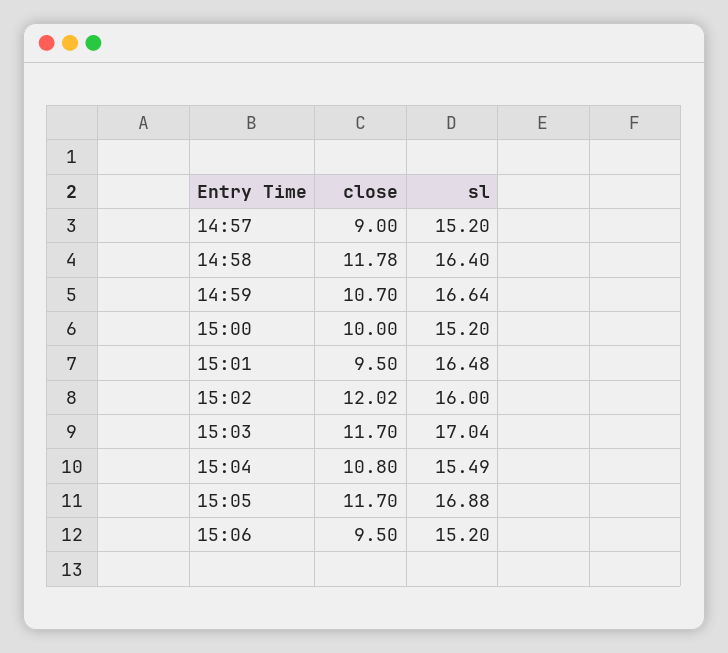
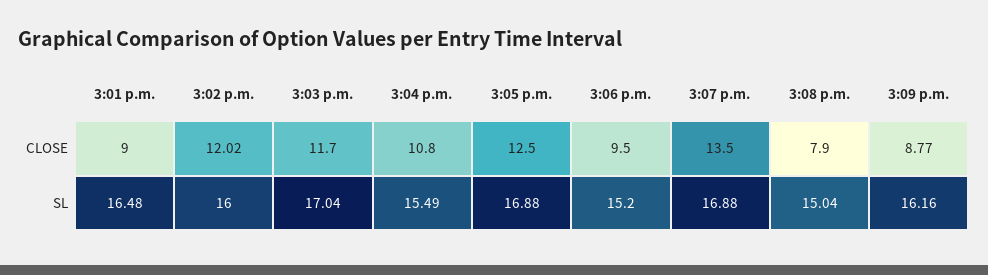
close, 14:57: 9 -> none
sl, 14:57: 15.2 -> none
close, 14:58: 11.78 -> none
sl, 14:58: 16.4 -> none
close, 14:59: 10.7 -> none
sl, 14:59: 16.64 -> none
close, 15:00: 10 -> none
sl, 15:00: 15.2 -> none
close, 15:01: 9.5 -> 9
close, 15:05: 11.7 -> 12.5
close, 3:07 p.m.: none -> 13.5
close, 3:08 p.m.: none -> 7.9
close, 3:09 p.m.: none -> 8.77
sl, 3:07 p.m.: none -> 16.88
sl, 3:08 p.m.: none -> 15.04
sl, 3:09 p.m.: none -> 16.16

